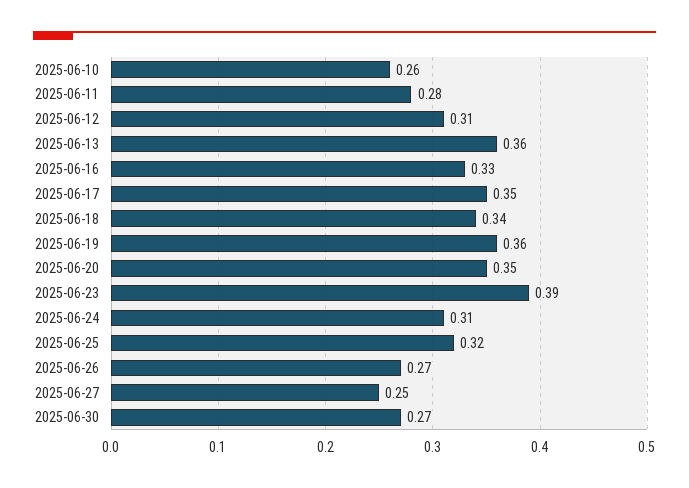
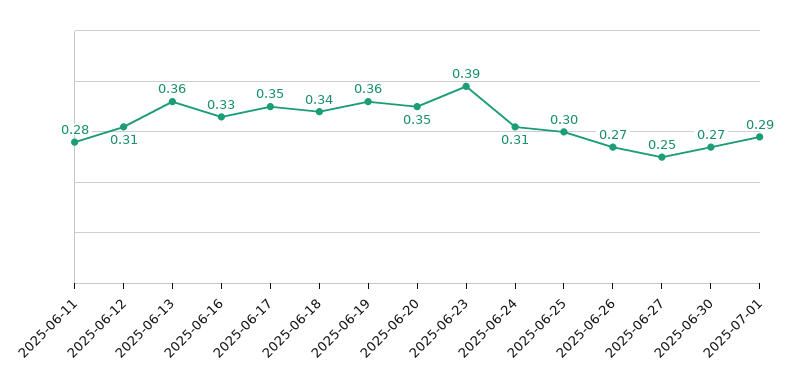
2025-06-10: 0.26 -> none
2025-06-25: 0.32 -> 0.3
2025-07-01: none -> 0.29

